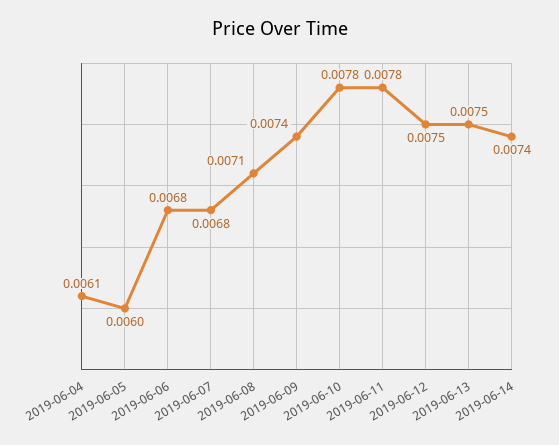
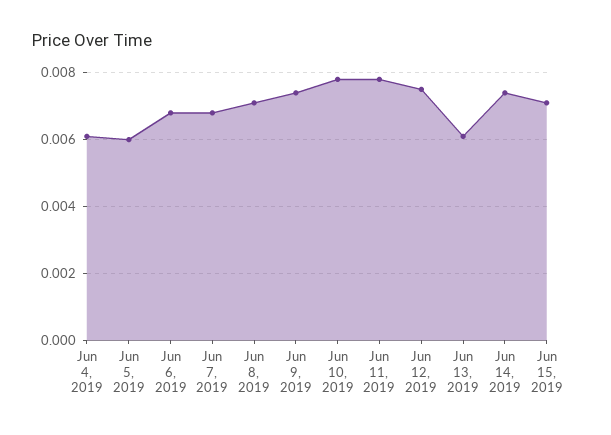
2019-06-13: 0.0075 -> 0.006
Jun 15, 2019: none -> 0.007

